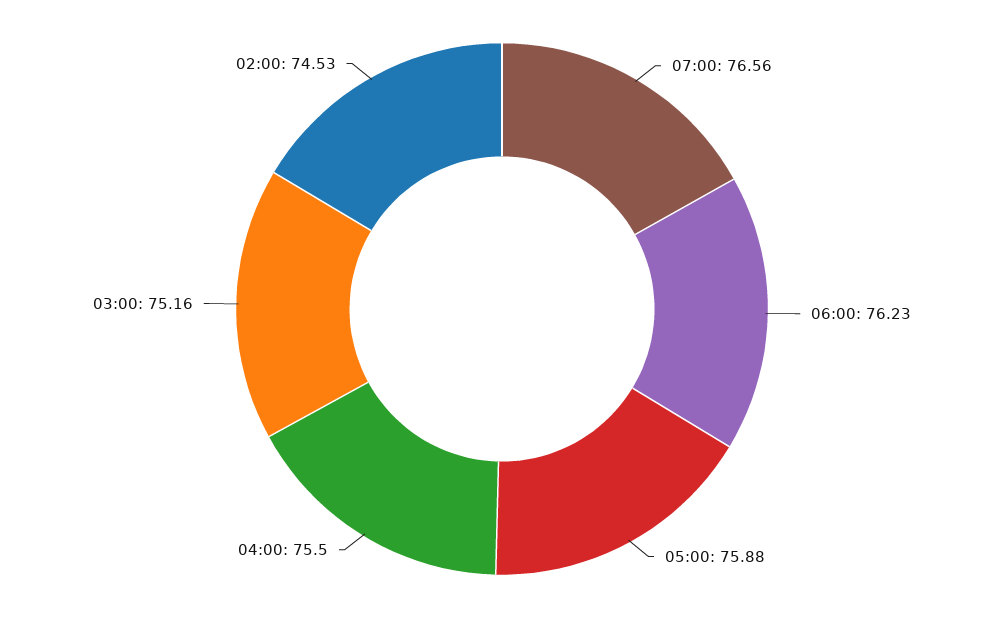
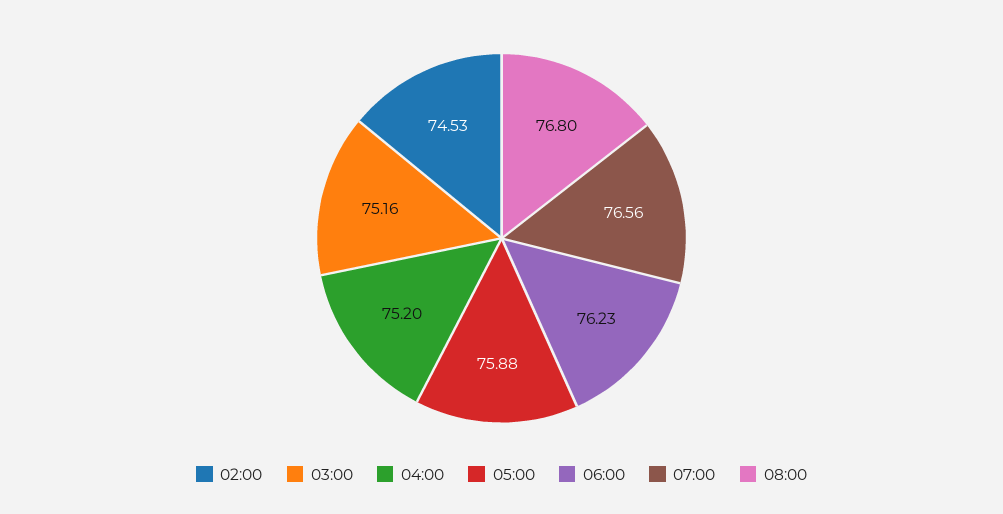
04:00: 75.5 -> 75.2
08:00: none -> 76.8

